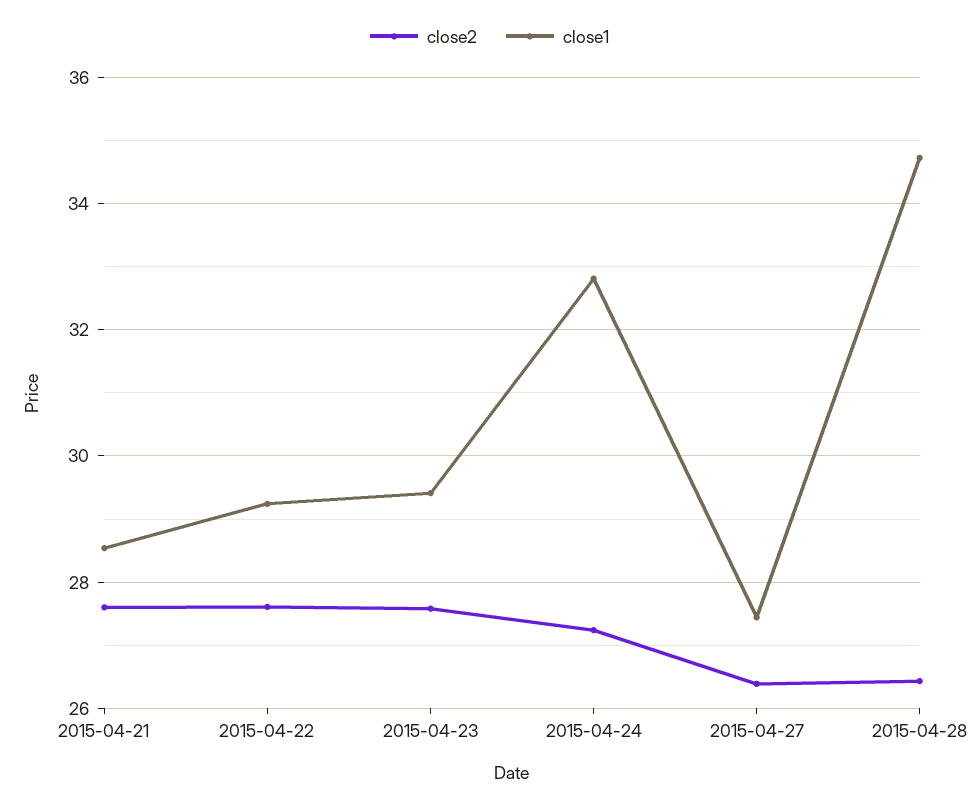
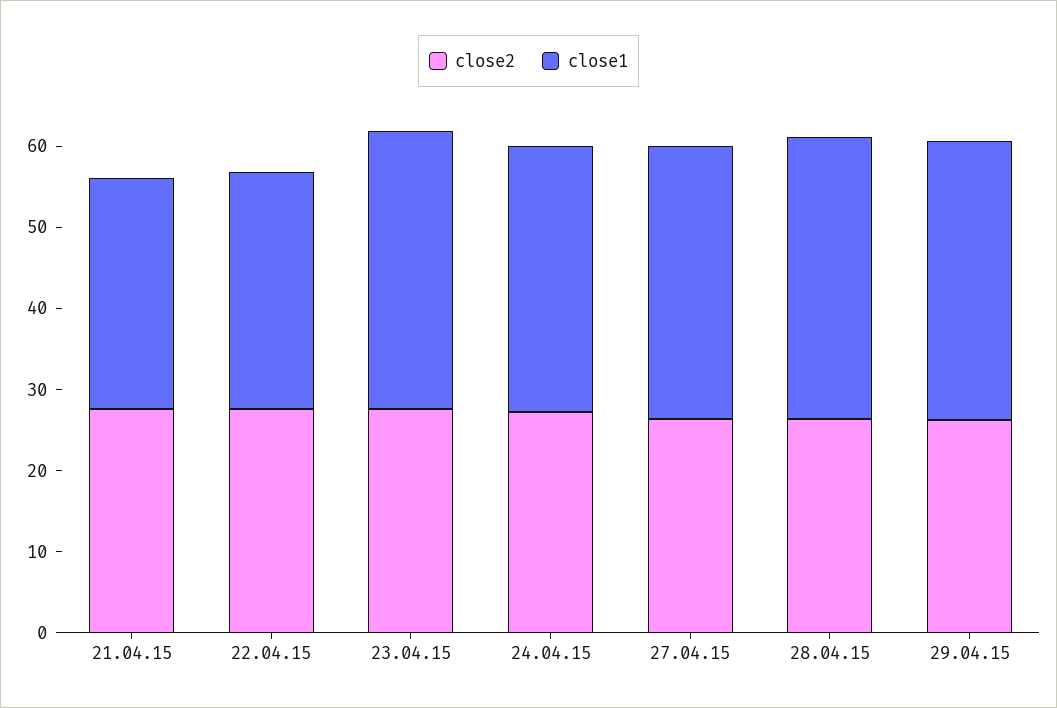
close1, 2015-04-23: 29.4 -> 34
close1, 2015-04-27: 27.4 -> 34
close2, 29.04.15: none -> 26
close1, 29.04.15: none -> 34

